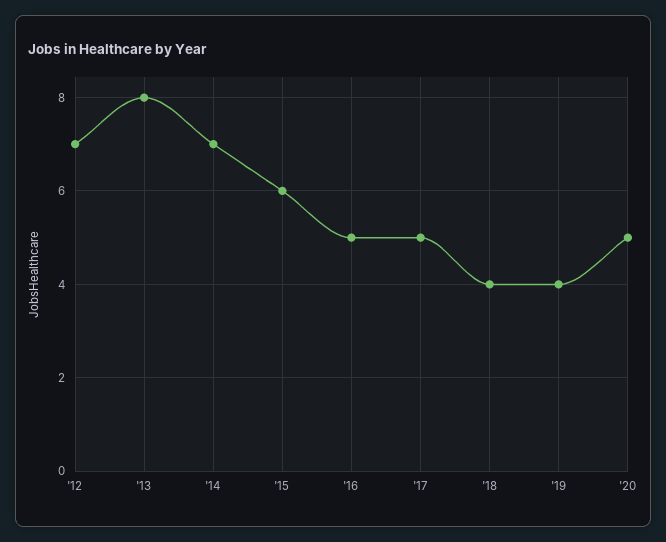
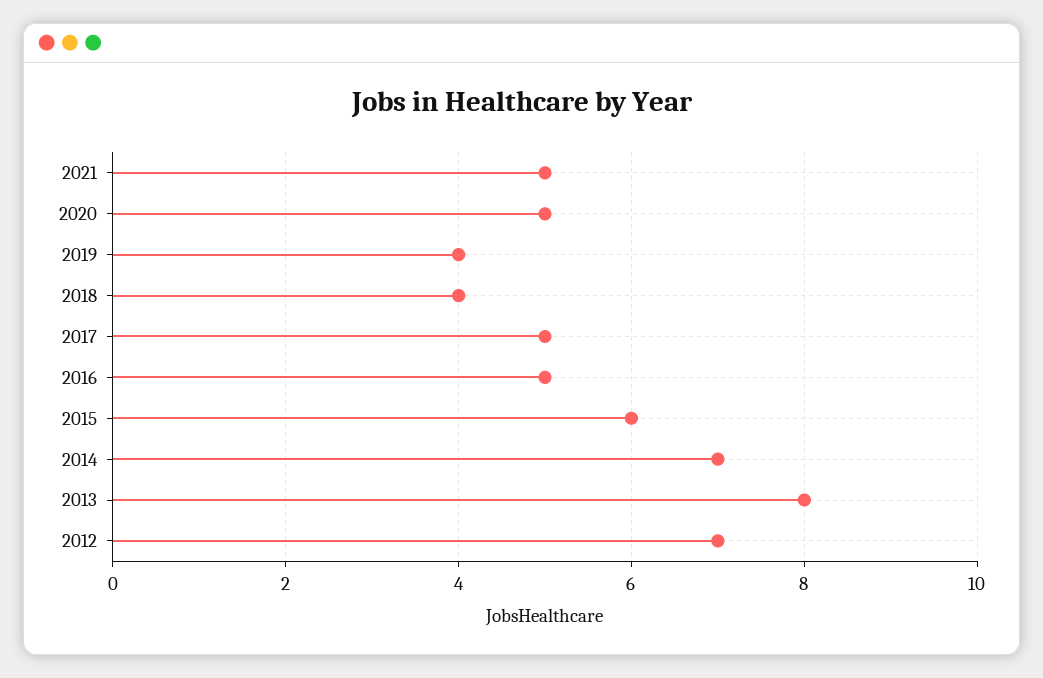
2021: none -> 5

